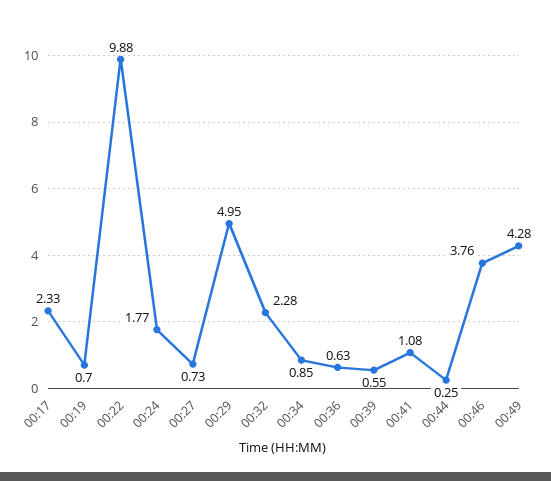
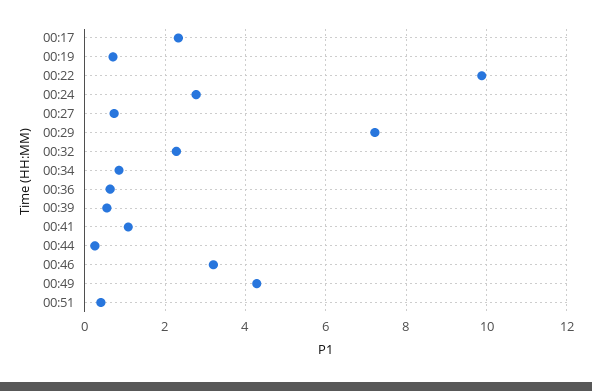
00:24: 1.77 -> 2.8
00:29: 4.95 -> 7.2
00:46: 3.76 -> 3.2
00:51: none -> 0.4

